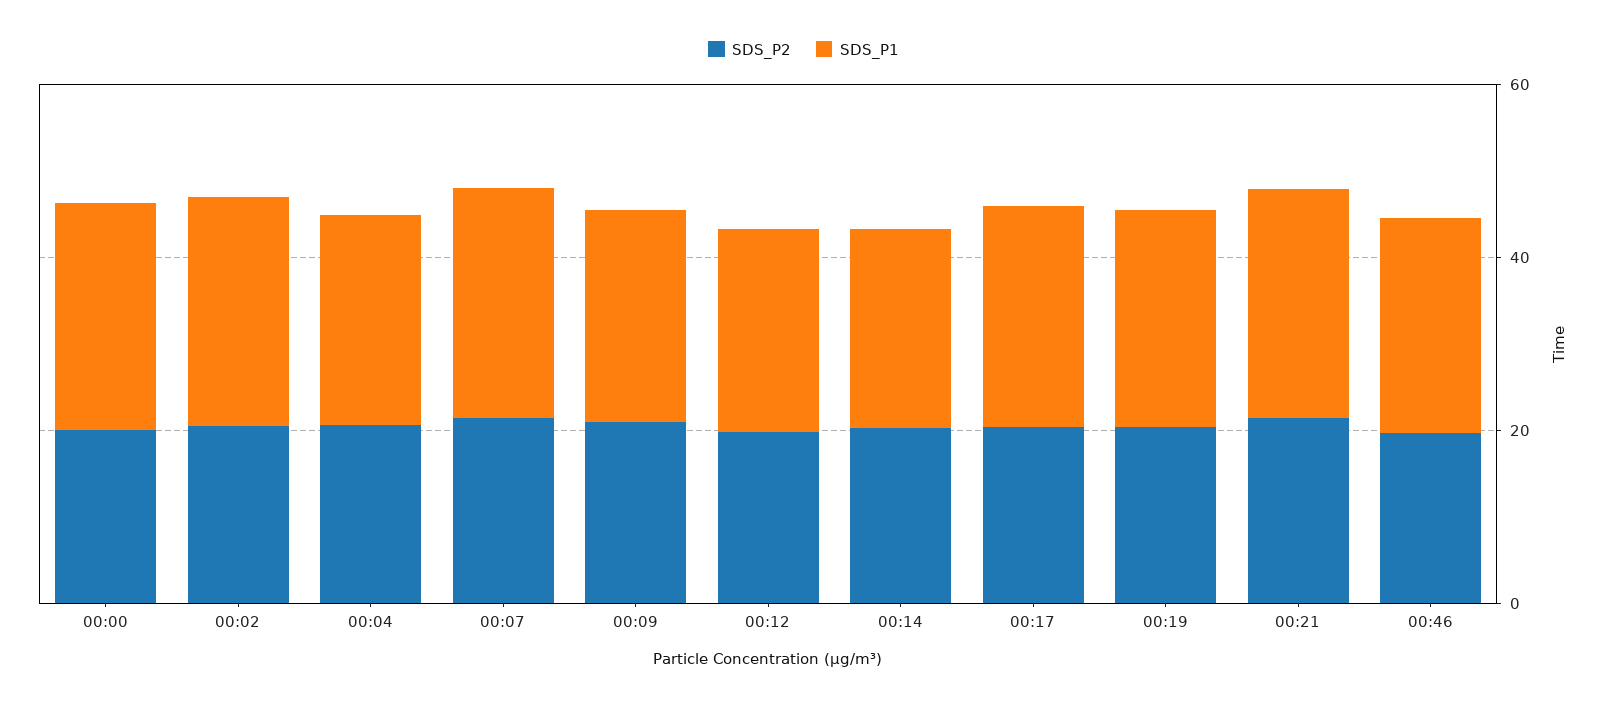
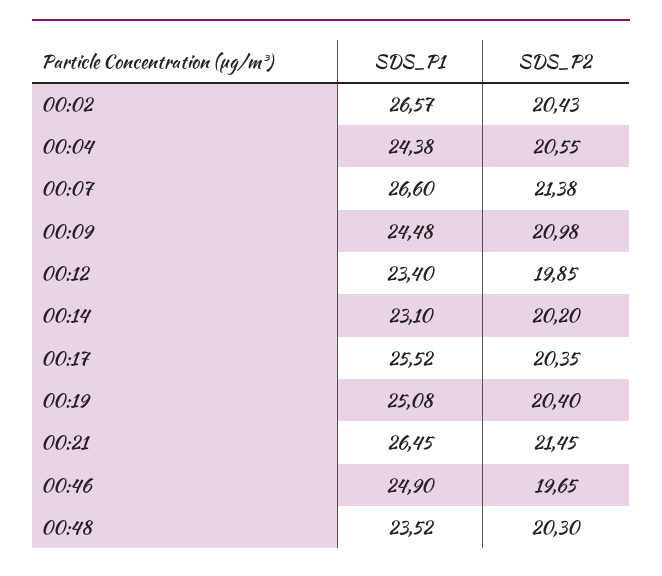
SDS_P2, 00:00: 20 -> none
SDS_P1, 00:00: 25 -> none
SDS_P1, 00:48: none -> 23.52
SDS_P2, 00:48: none -> 20.3

